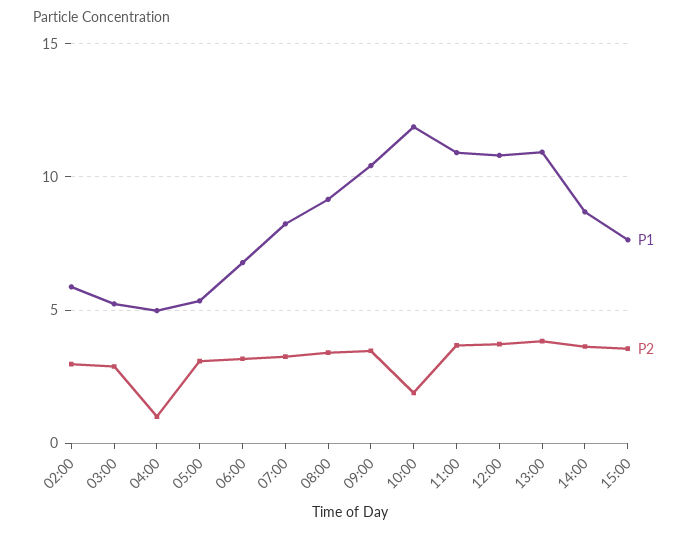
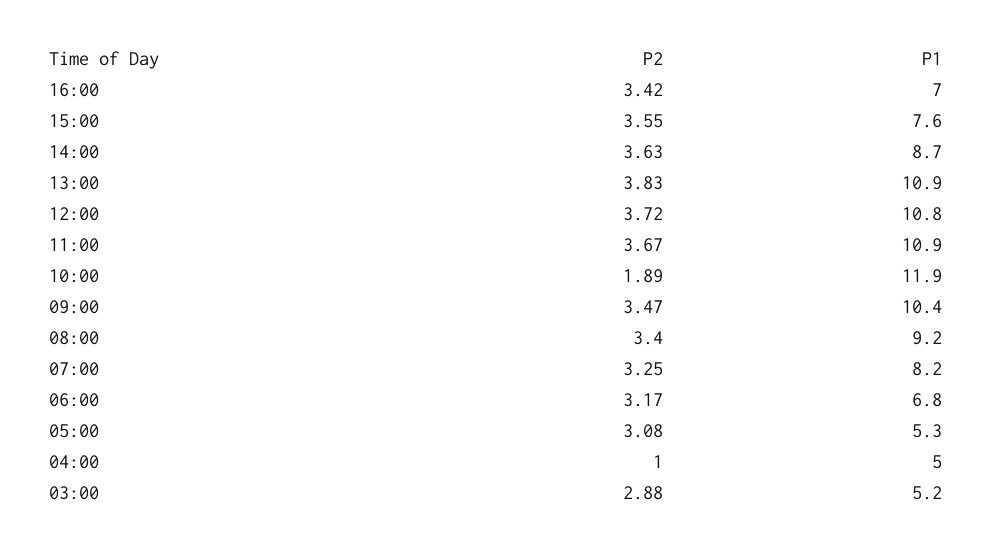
P1, 02:00: 6 -> none
P2, 02:00: 3 -> none
P2, 16:00: none -> 3.42
P1, 16:00: none -> 7

